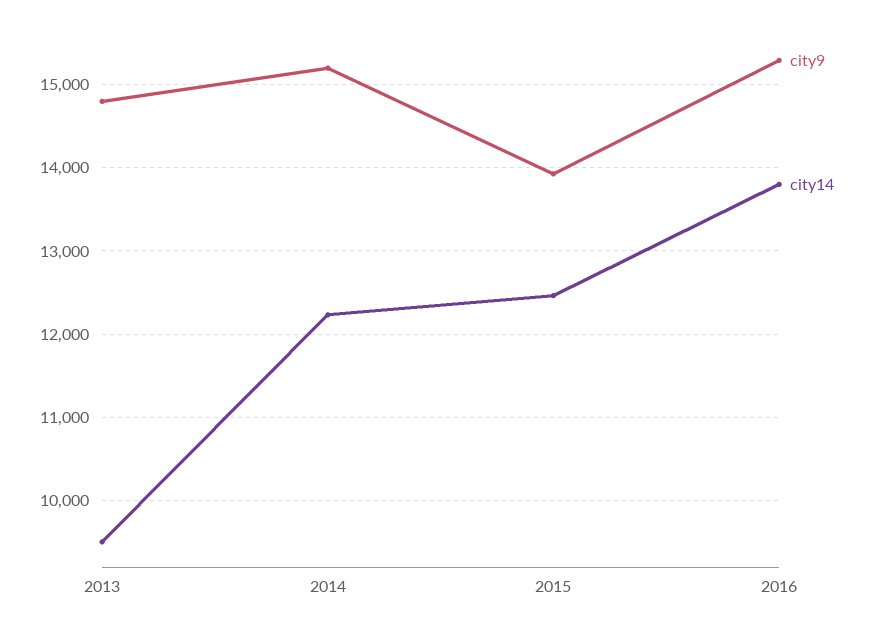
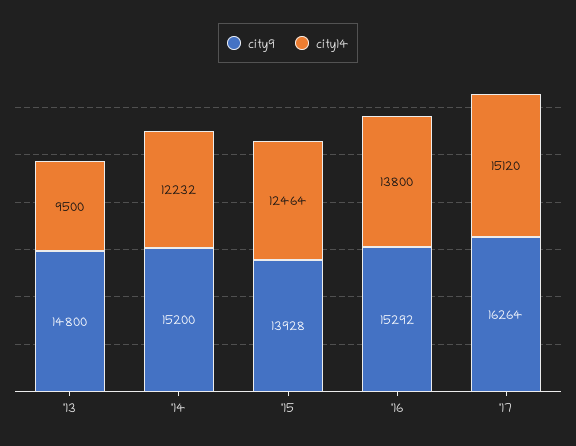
city9, '17: none -> 16264
city14, '17: none -> 15120

